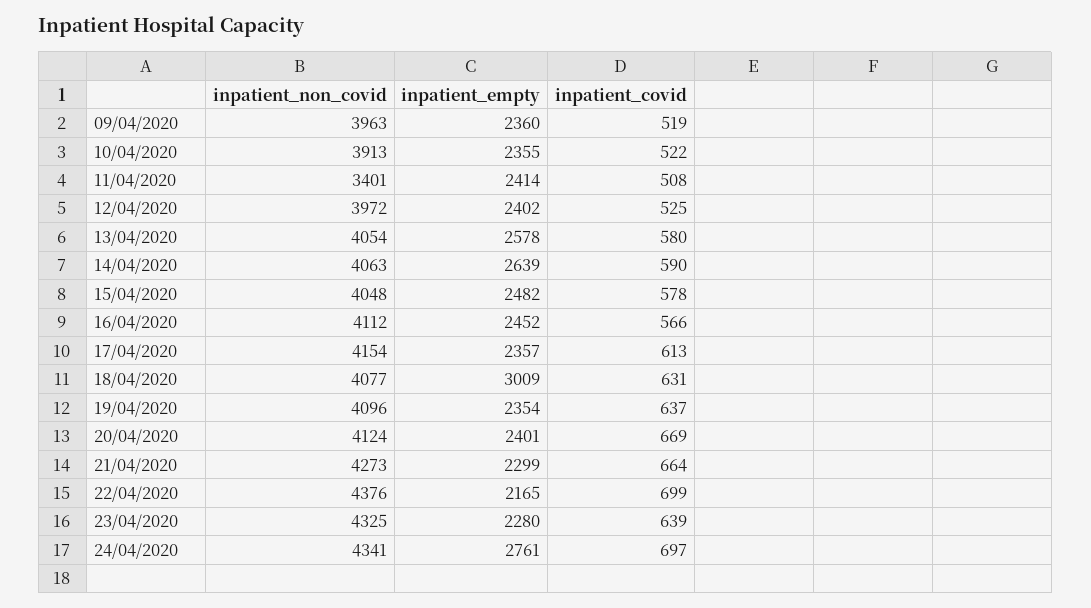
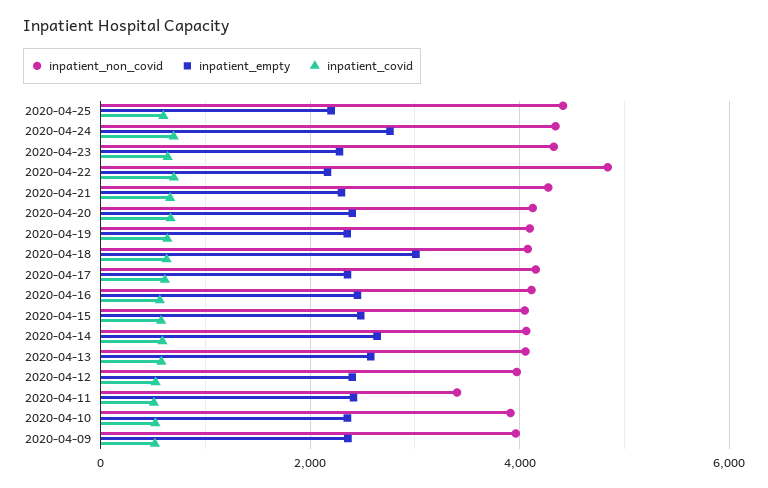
inpatient_non_covid, 22/04/2020: 4376 -> 4800
inpatient_non_covid, 2020-04-25: none -> 4400
inpatient_empty, 2020-04-25: none -> 2200
inpatient_covid, 2020-04-25: none -> 600

